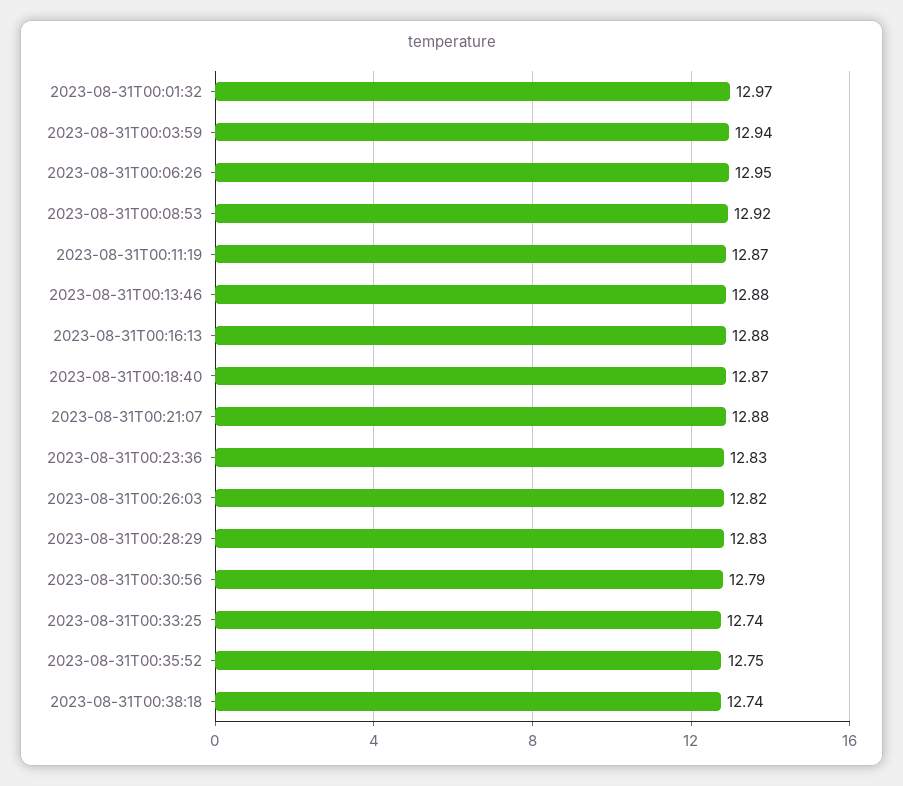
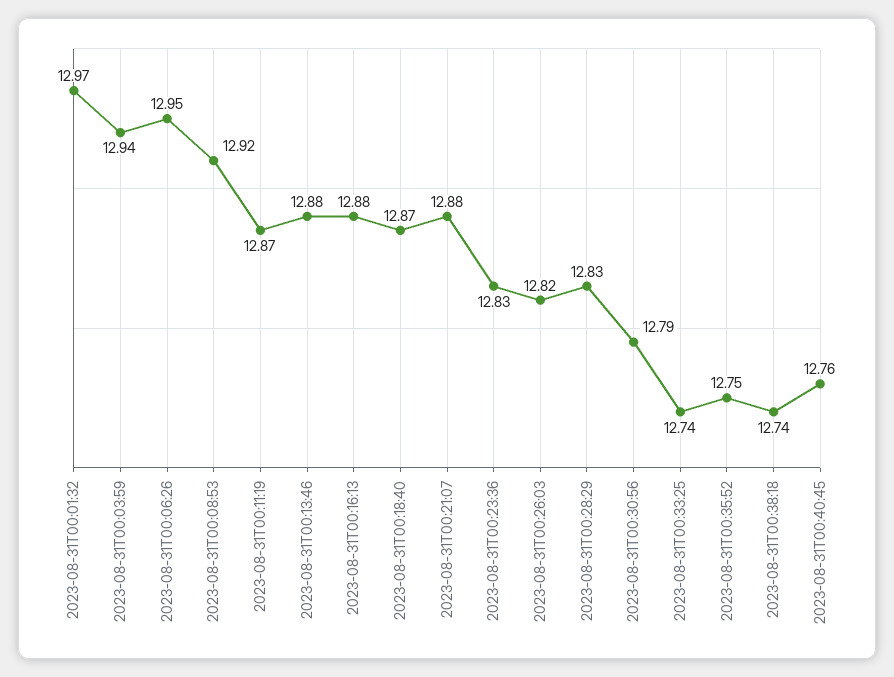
2023-08-31T00:40:45: none -> 12.76

